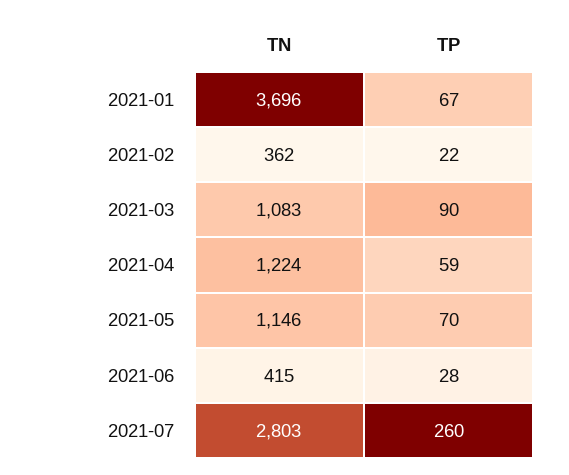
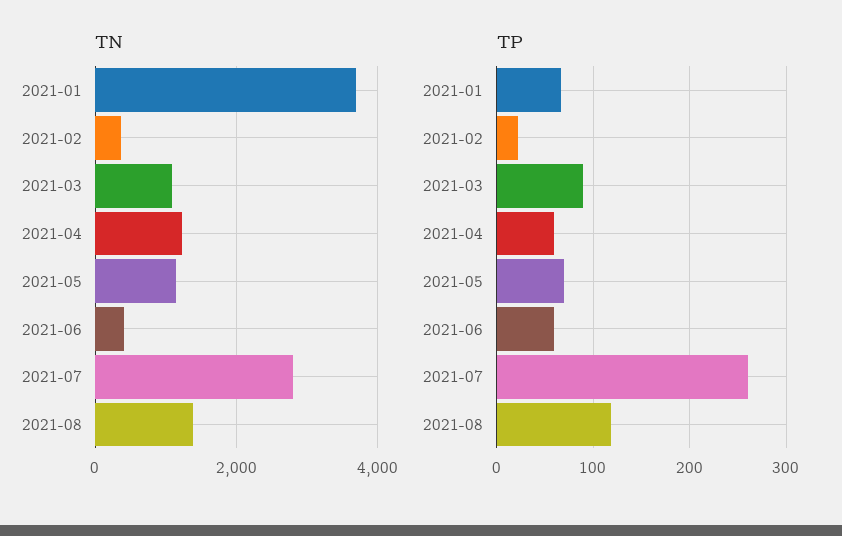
TP, 2021-06: 28 -> 60
TN, 2021-08: none -> 1400
TP, 2021-08: none -> 120

